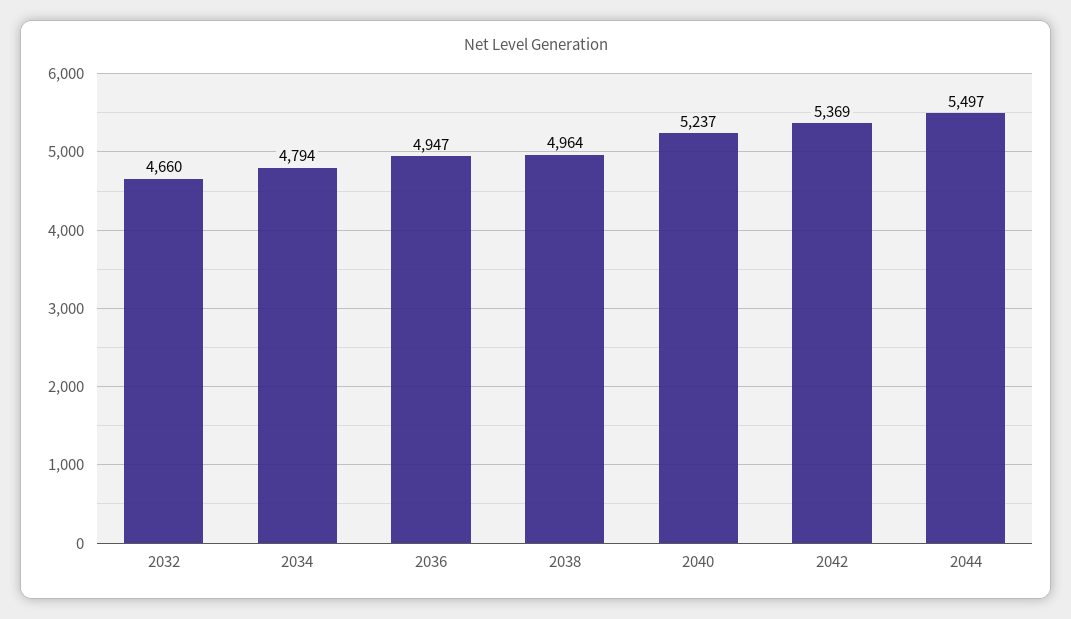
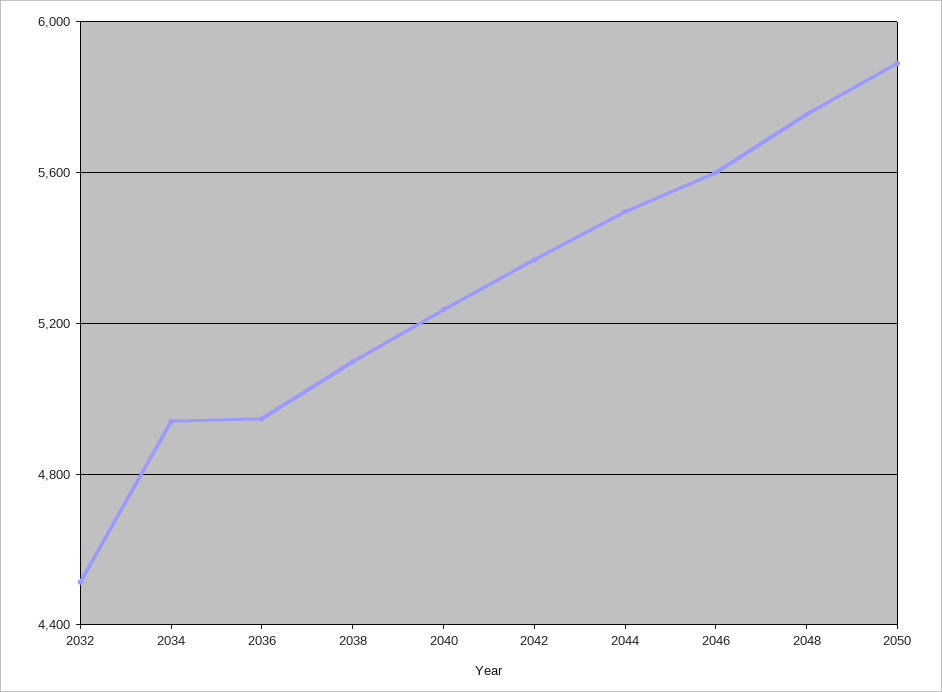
2032: 4660 -> 4500
2034: 4794 -> 4950
2038: 4964 -> 5100
2046: none -> 5600
2048: none -> 5750
2050: none -> 5900

